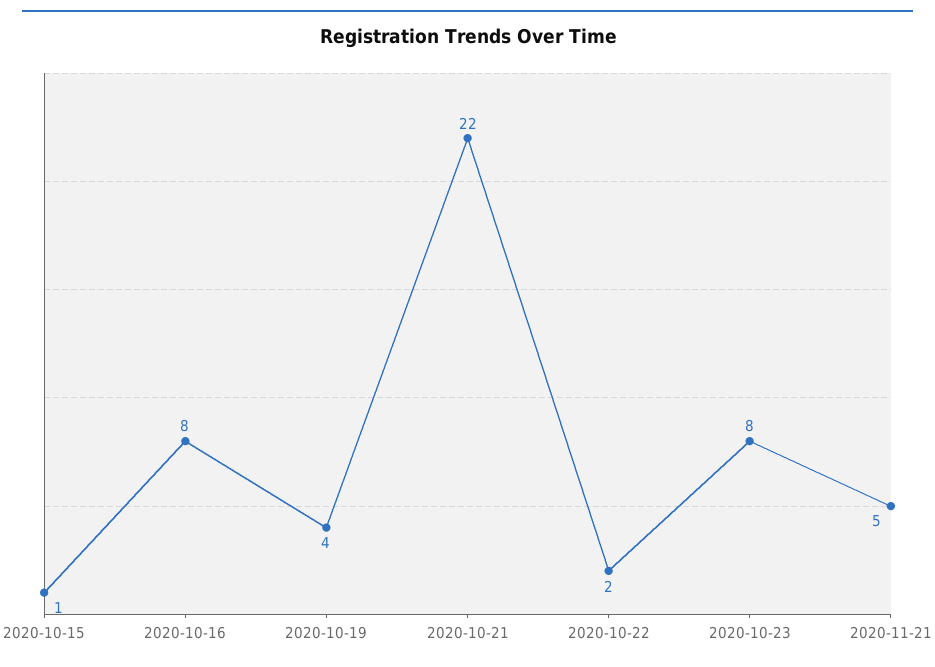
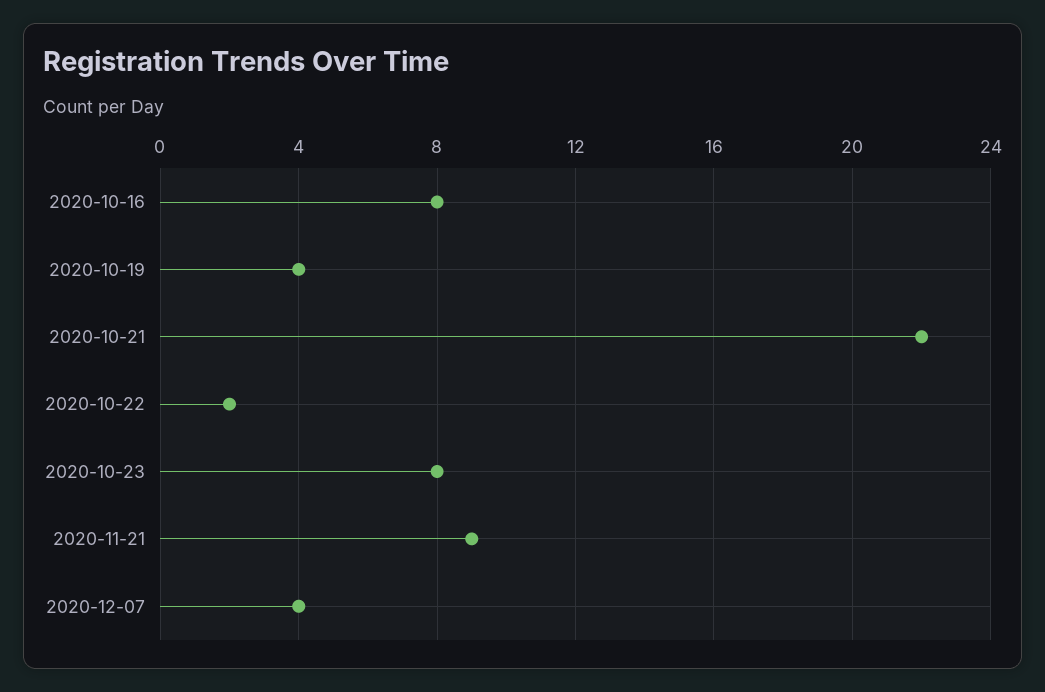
2020-10-15: 1 -> none
2020-11-21: 5 -> 9
2020-12-07: none -> 4

